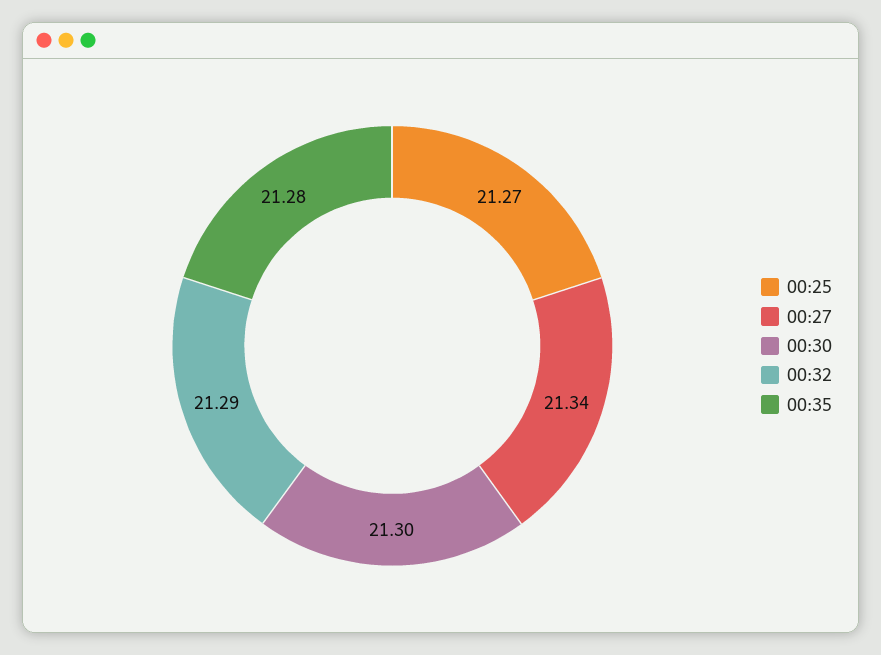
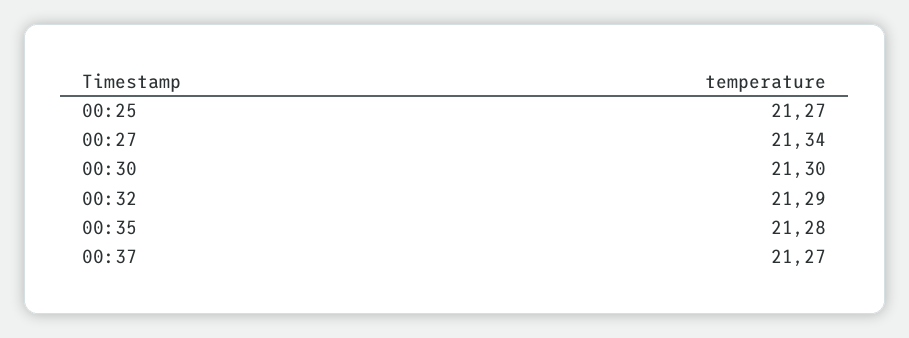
00:37: none -> 21.27

